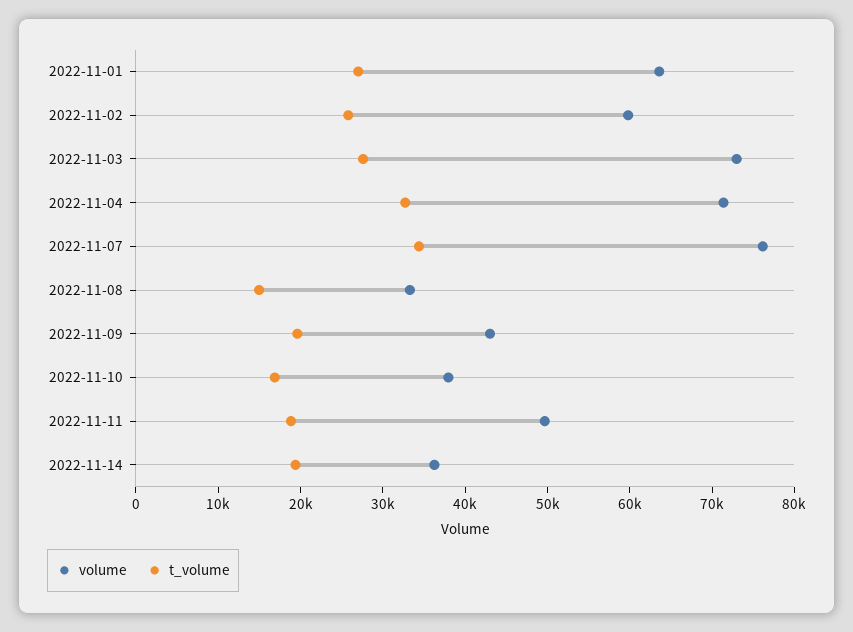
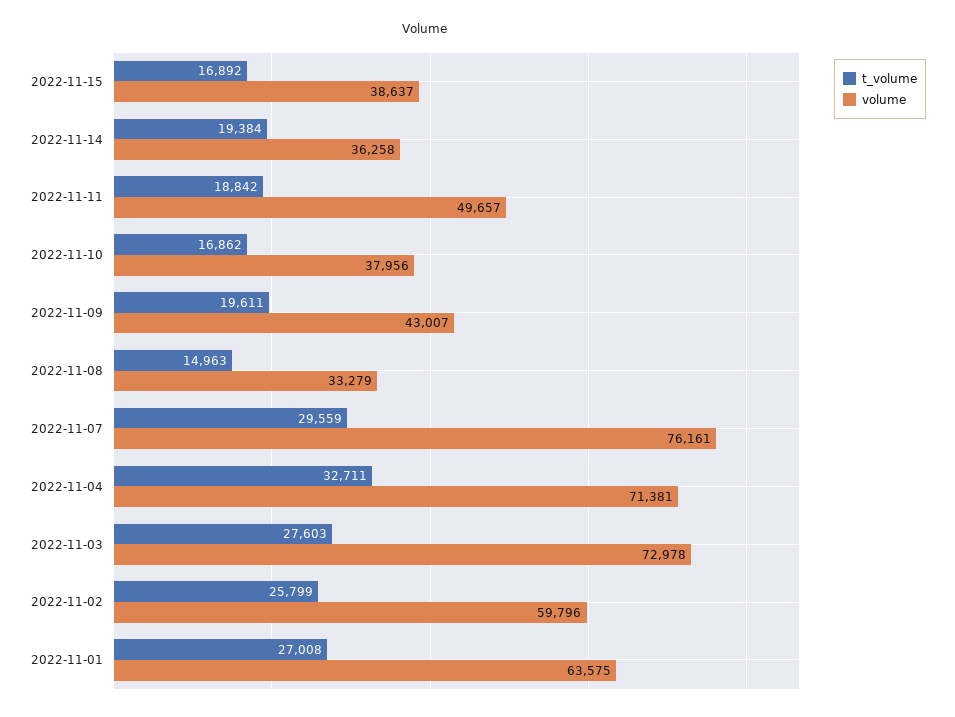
t_volume, 2022-11-07: 34000 -> 29559
t_volume, 2022-11-15: none -> 16892
volume, 2022-11-15: none -> 38637

